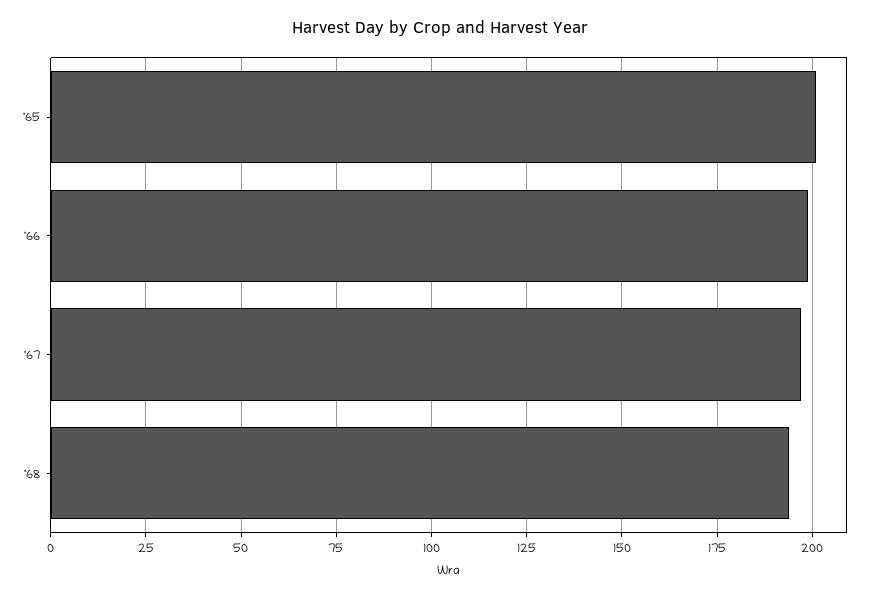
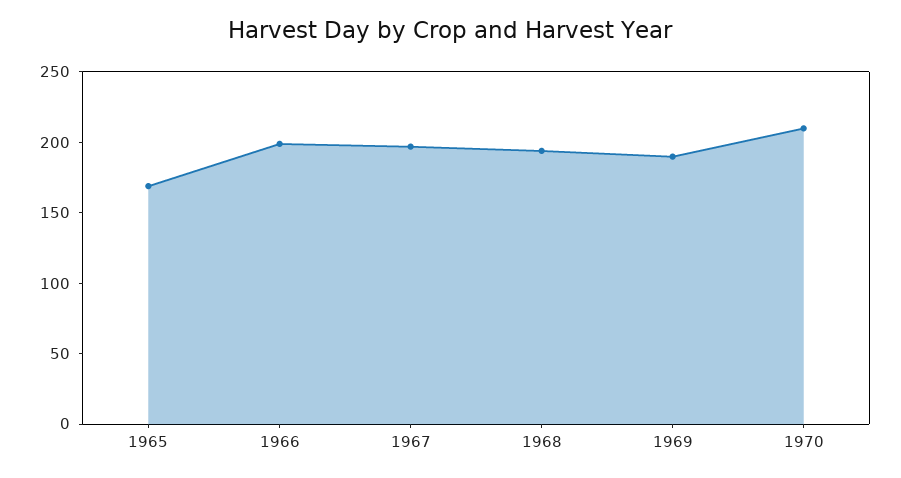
'65: 200 -> 170
1969: none -> 190
1970: none -> 210

